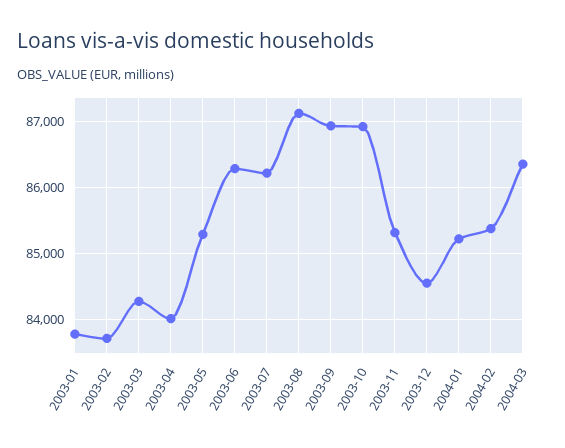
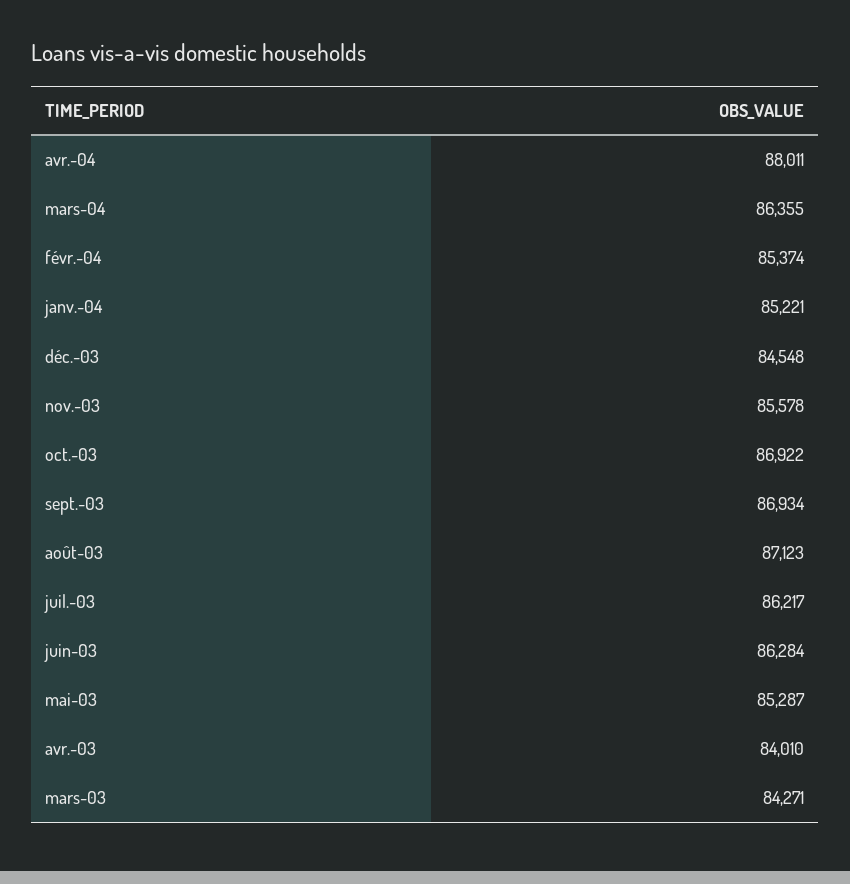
2003-01: 83800 -> none
2003-02: 83700 -> none
2003-11: 85300 -> 85578
avr.-04: none -> 88011

